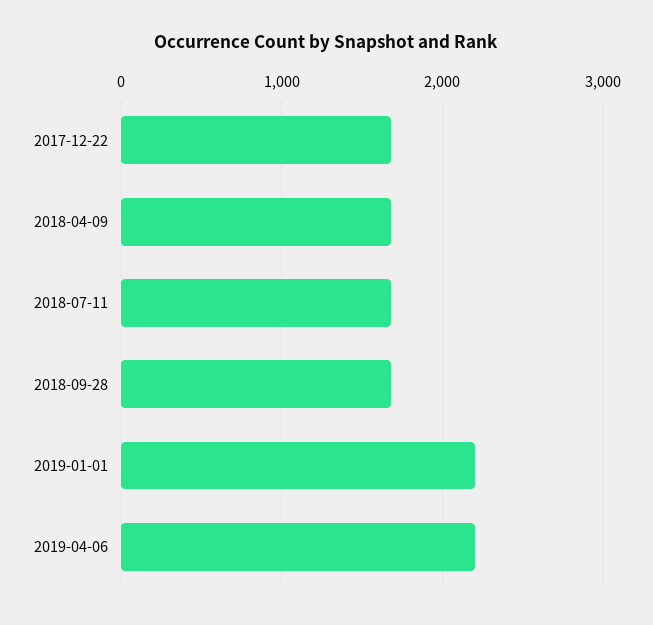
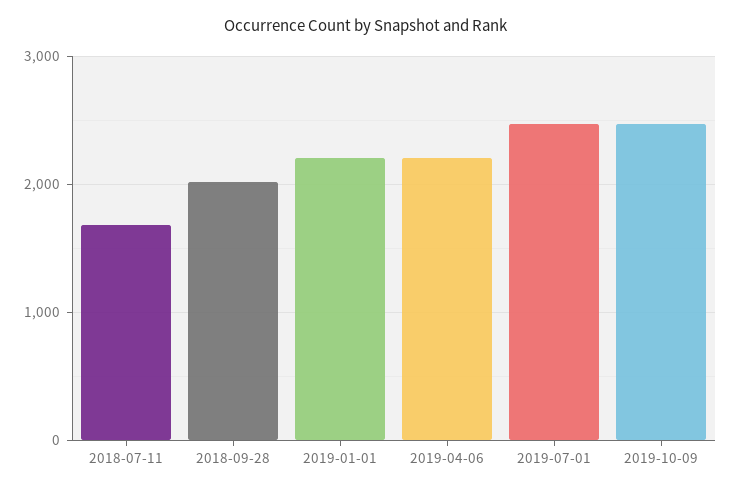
2017-12-22: 1700 -> none
2018-04-09: 1700 -> none
2018-09-28: 1700 -> 2000
2019-07-01: none -> 2500
2019-10-09: none -> 2500

